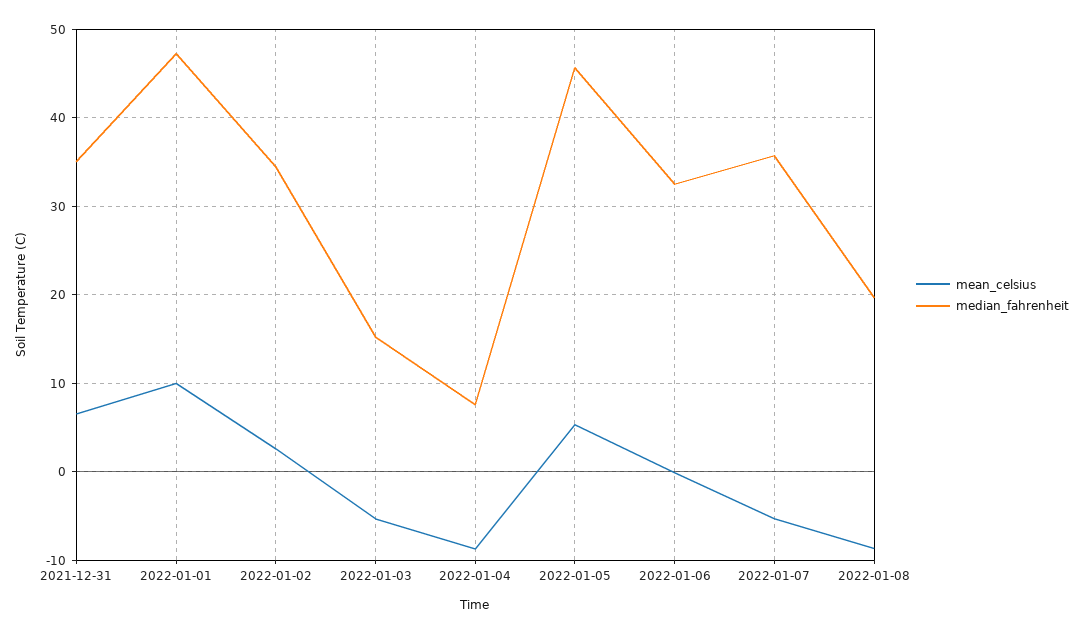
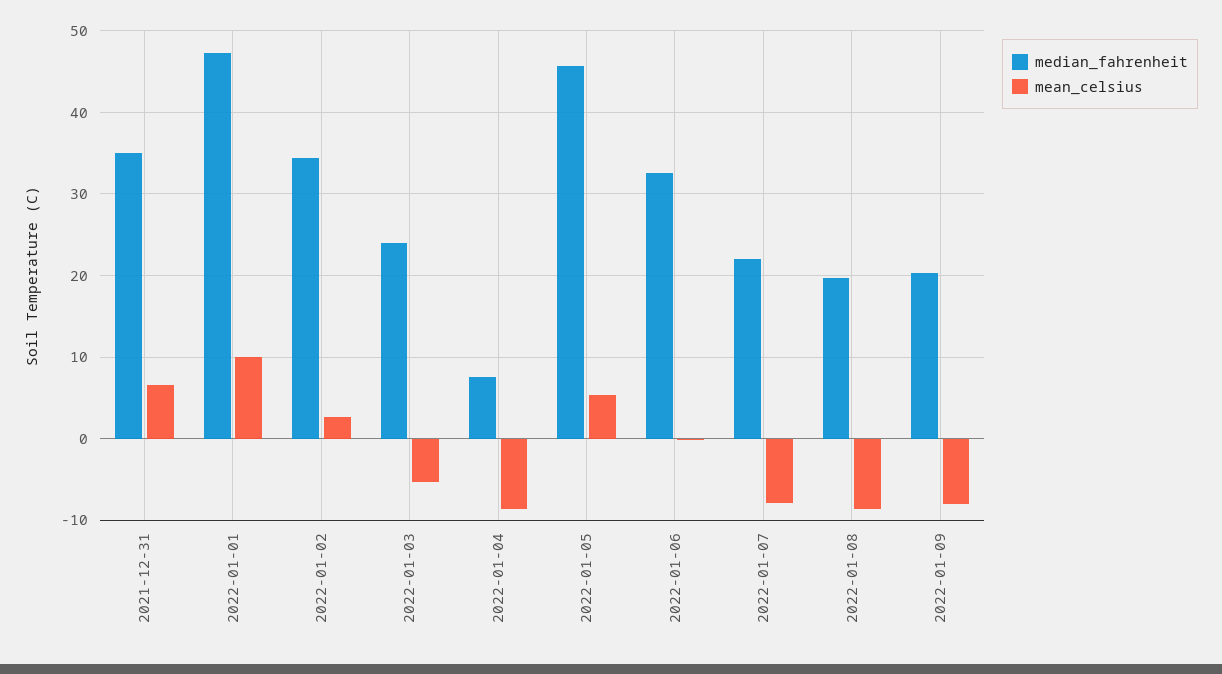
median_fahrenheit, 2022-01-03: 15 -> 24
mean_celsius, 2022-01-07: -5 -> -8
median_fahrenheit, 2022-01-07: 36 -> 22
median_fahrenheit, 2022-01-09: none -> 20
mean_celsius, 2022-01-09: none -> -8

